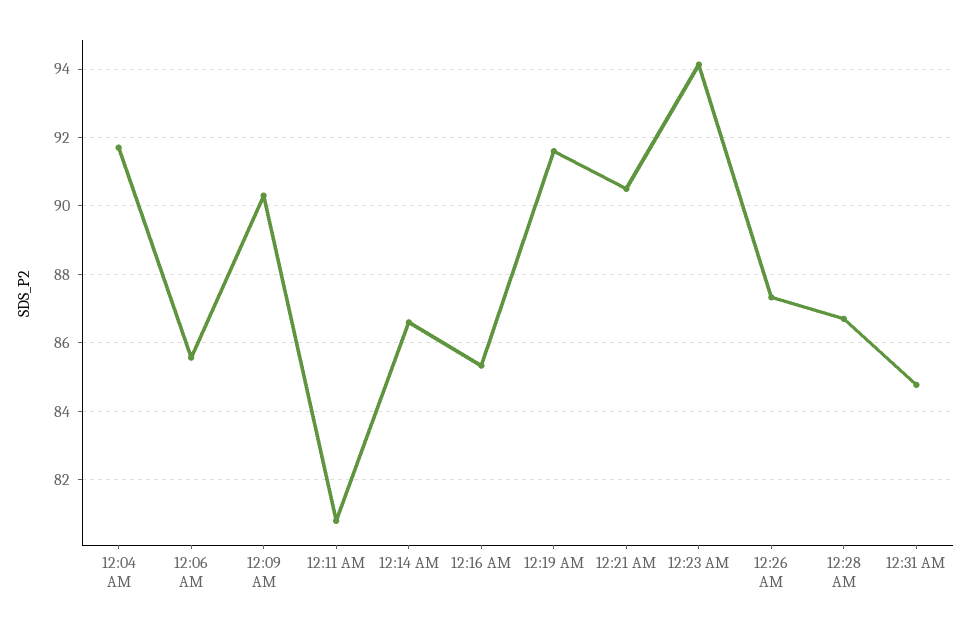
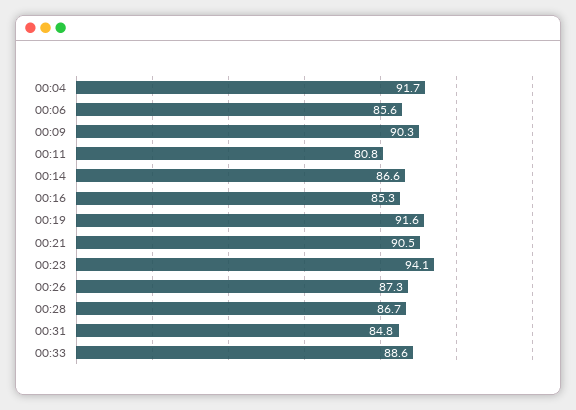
00:33: none -> 88.6

